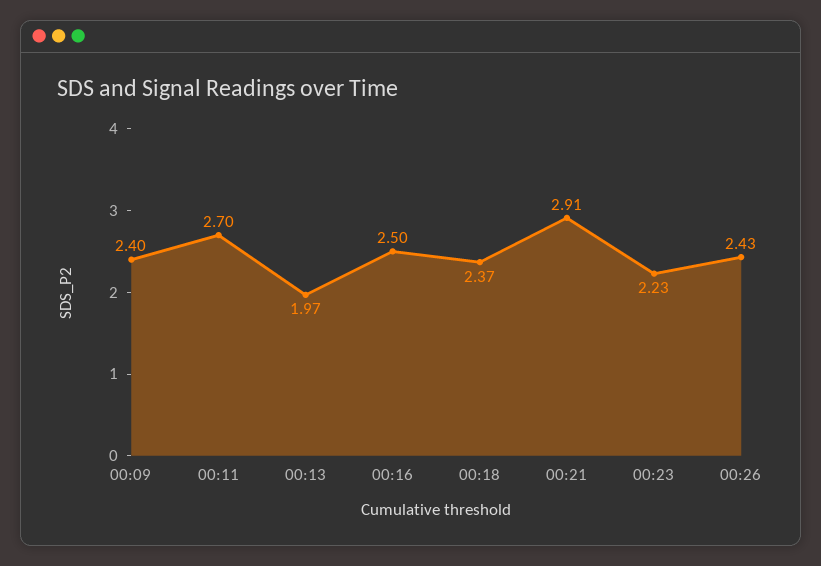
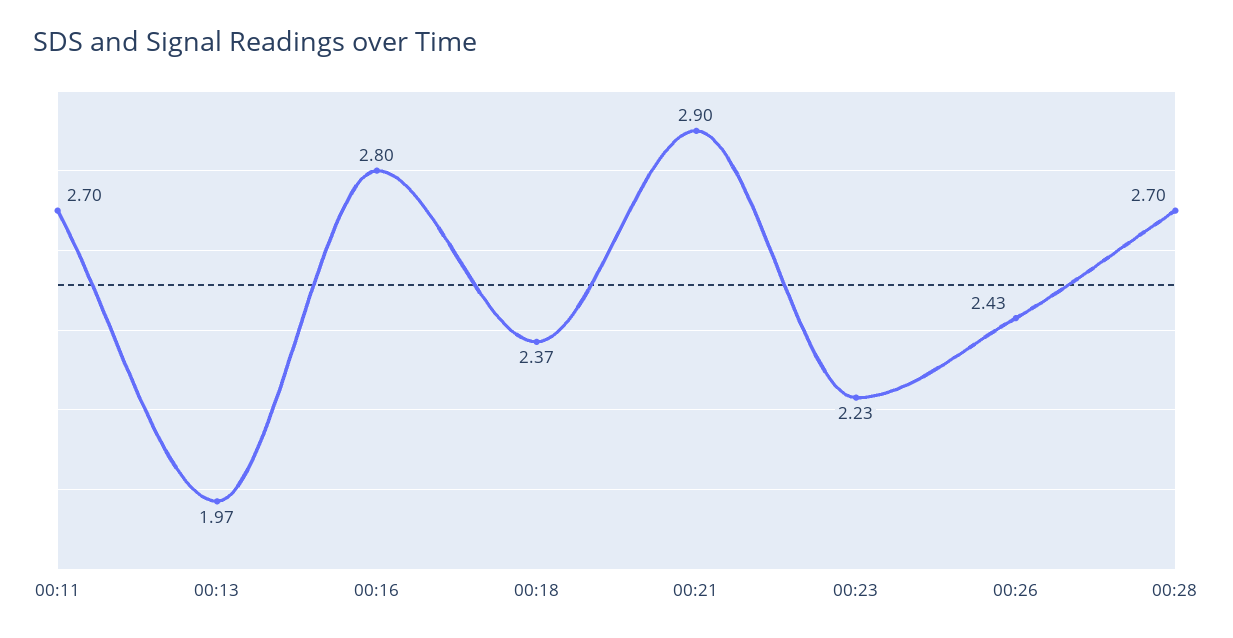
00:09: 2.4 -> none
00:16: 2.5 -> 2.8
00:21: 2.91 -> 2.9
00:28: none -> 2.7

